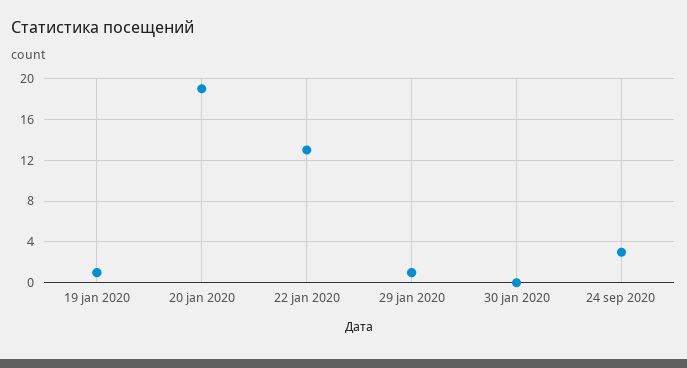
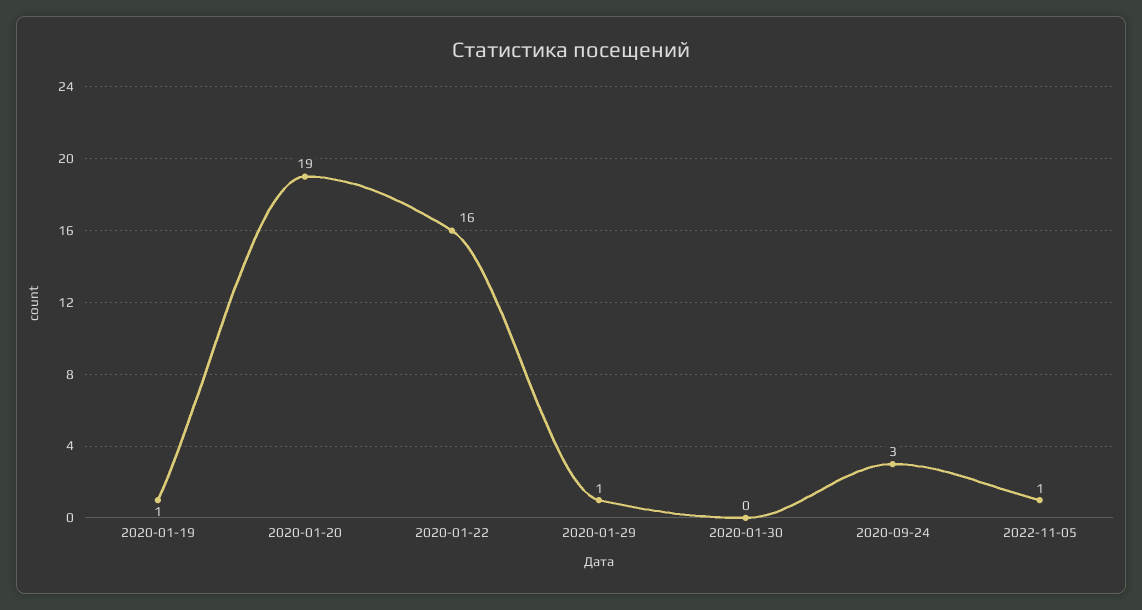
22 jan 2020: 13 -> 16
2022-11-05: none -> 1

